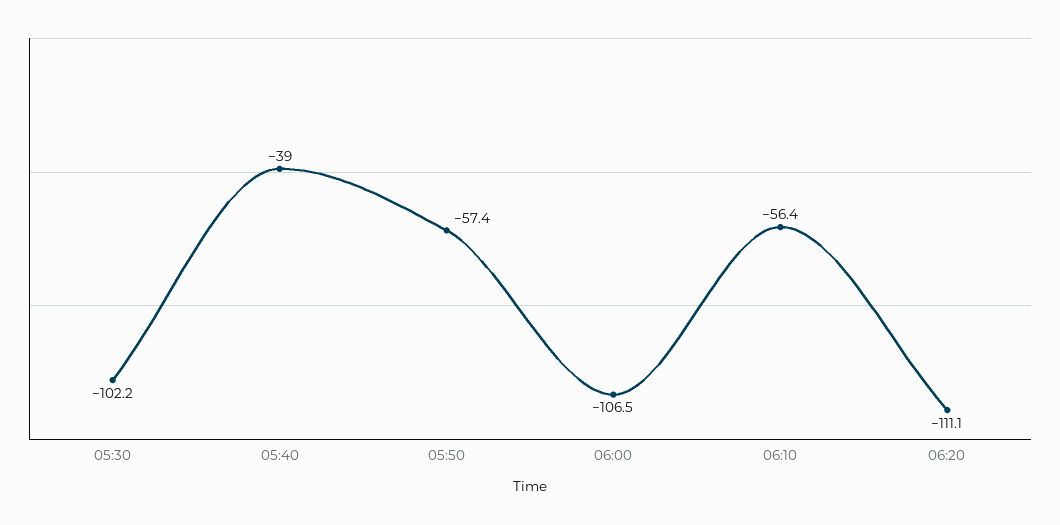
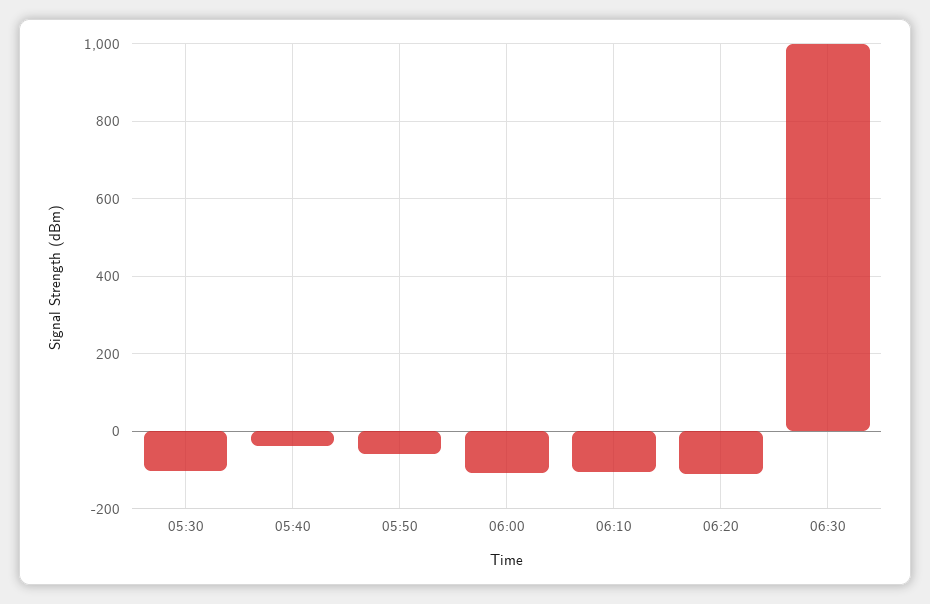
06:10: -56.4 -> -100
06:30: none -> 1000

